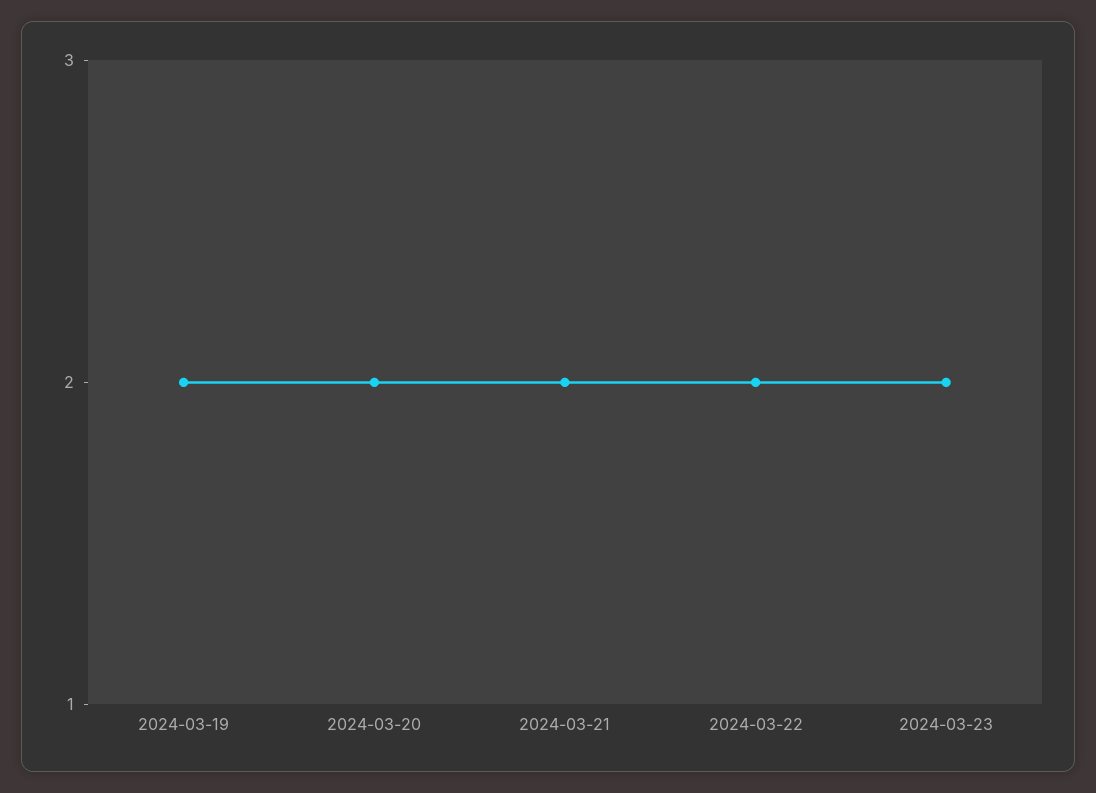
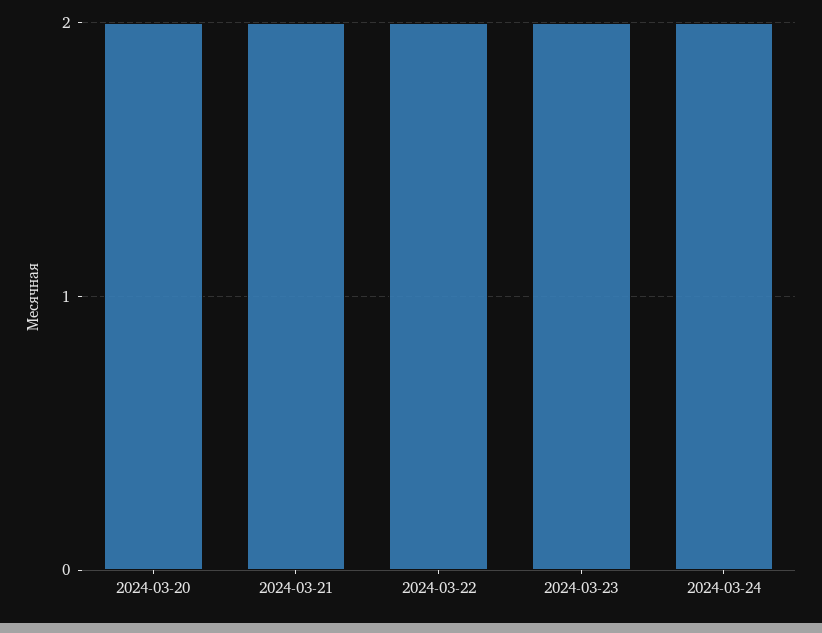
2024-03-19: 2 -> none
2024-03-24: none -> 2

